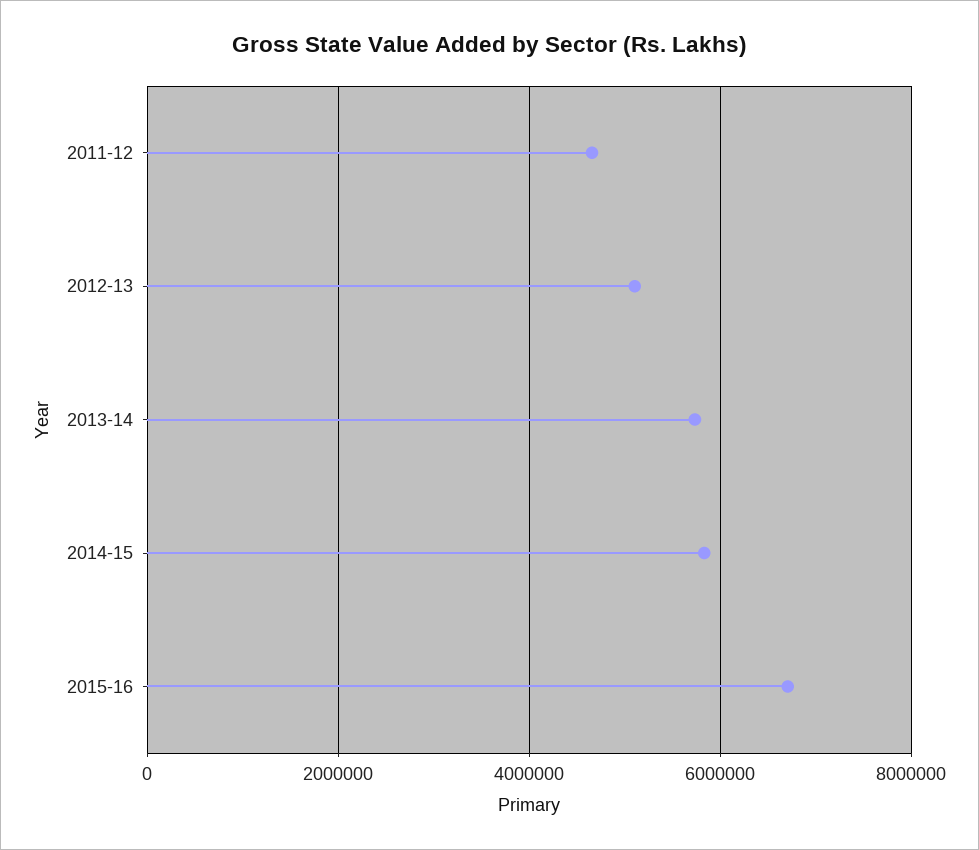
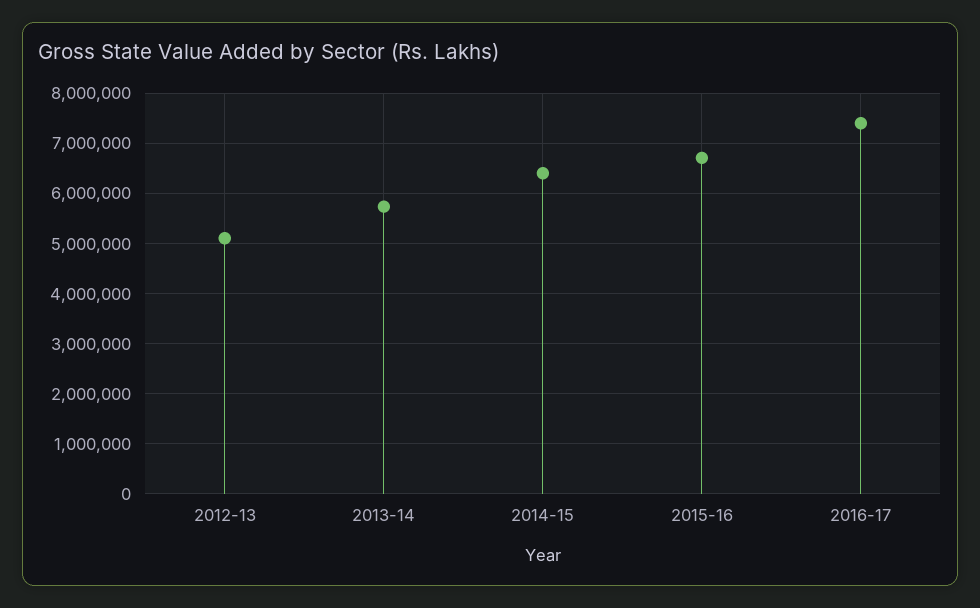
2011-12: 4600000 -> none
2014-15: 5800000 -> 6400000
2016-17: none -> 7400000

